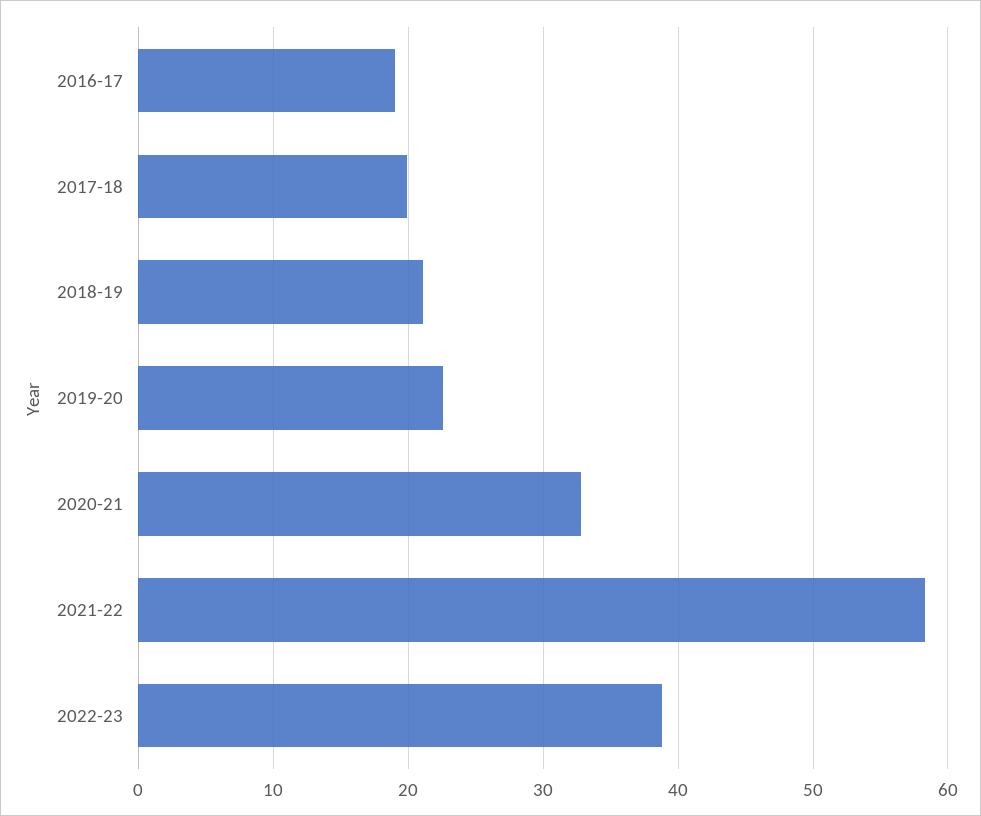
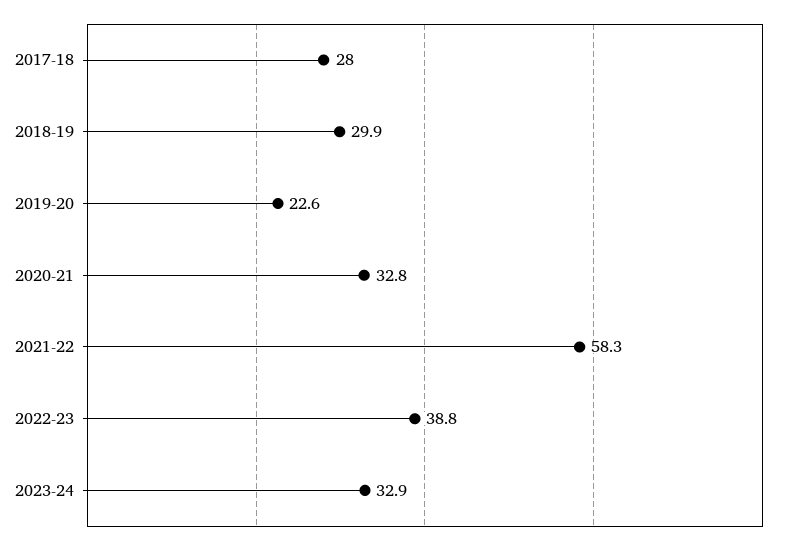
2016-17: 19 -> none
2017-18: 20 -> 28
2018-19: 21 -> 29.9
2023-24: none -> 32.9

